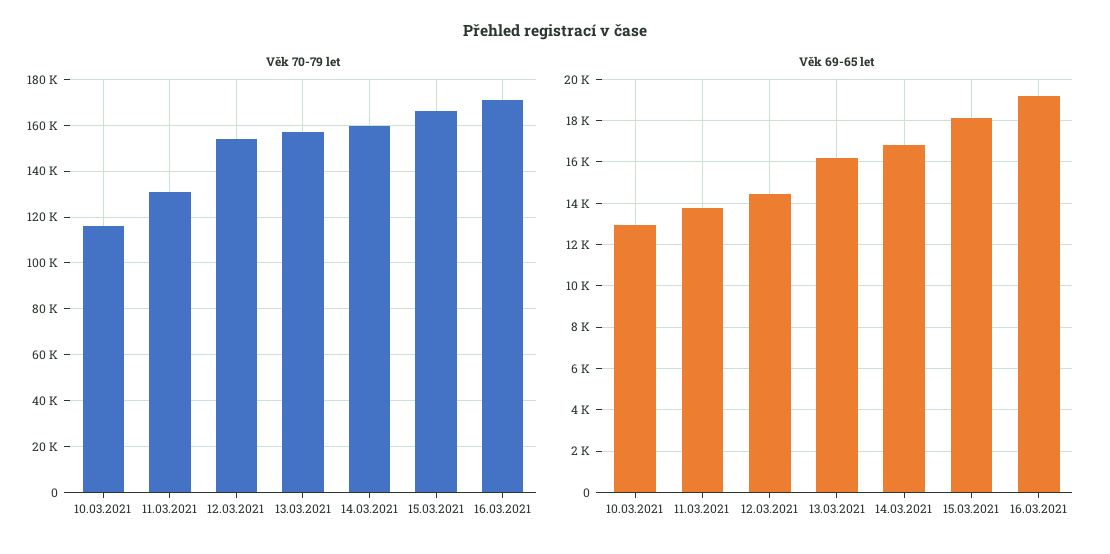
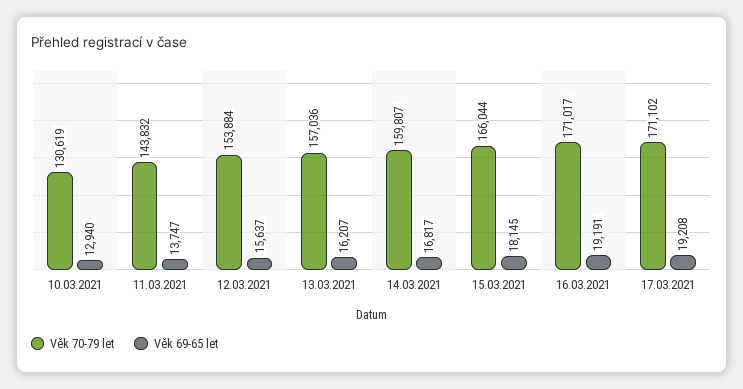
Věk 70-79 let, 10.03.2021: 115000 -> 130619
Věk 70-79 let, 11.03.2021: 130000 -> 143832
Věk 69-65 let, 12.03.2021: 14500 -> 15637
Věk 70-79 let, 17.03.2021: none -> 171102
Věk 69-65 let, 17.03.2021: none -> 19208

